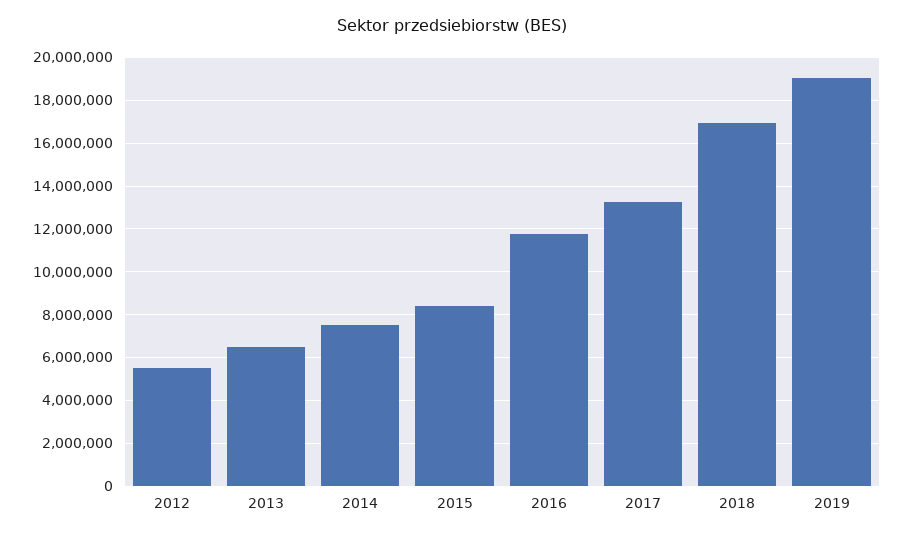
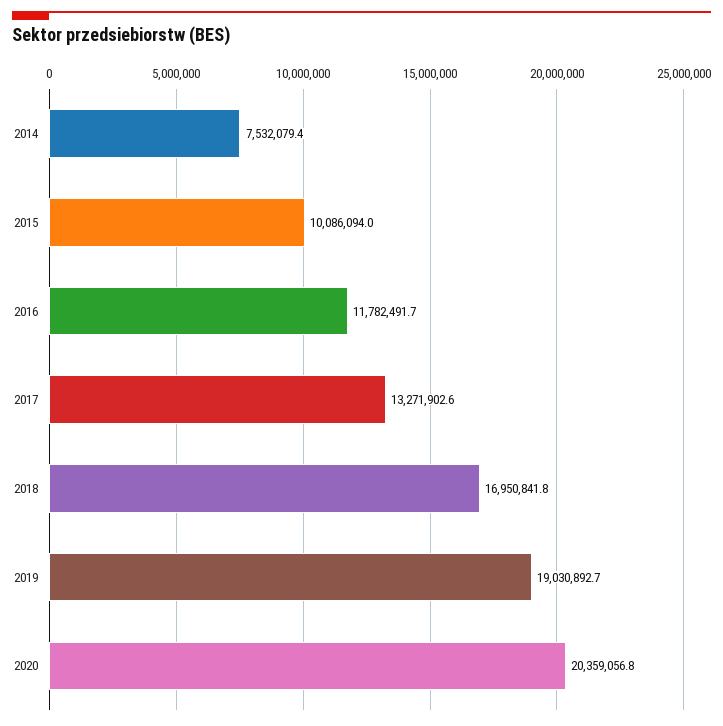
2012: 5500000 -> none
2013: 6500000 -> none
2015: 8500000 -> 10086094
2020: none -> 20359056.8

